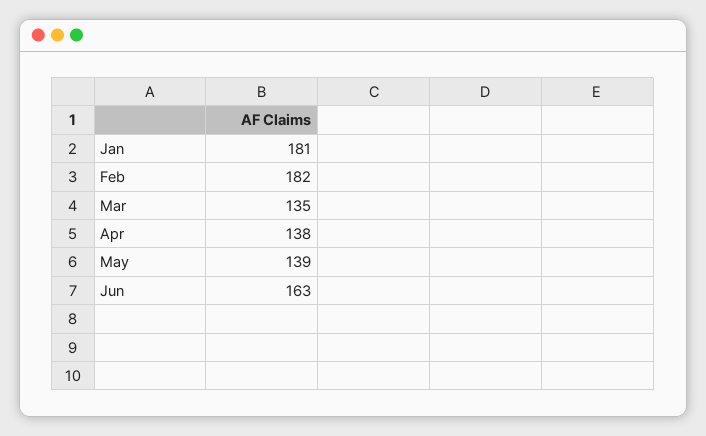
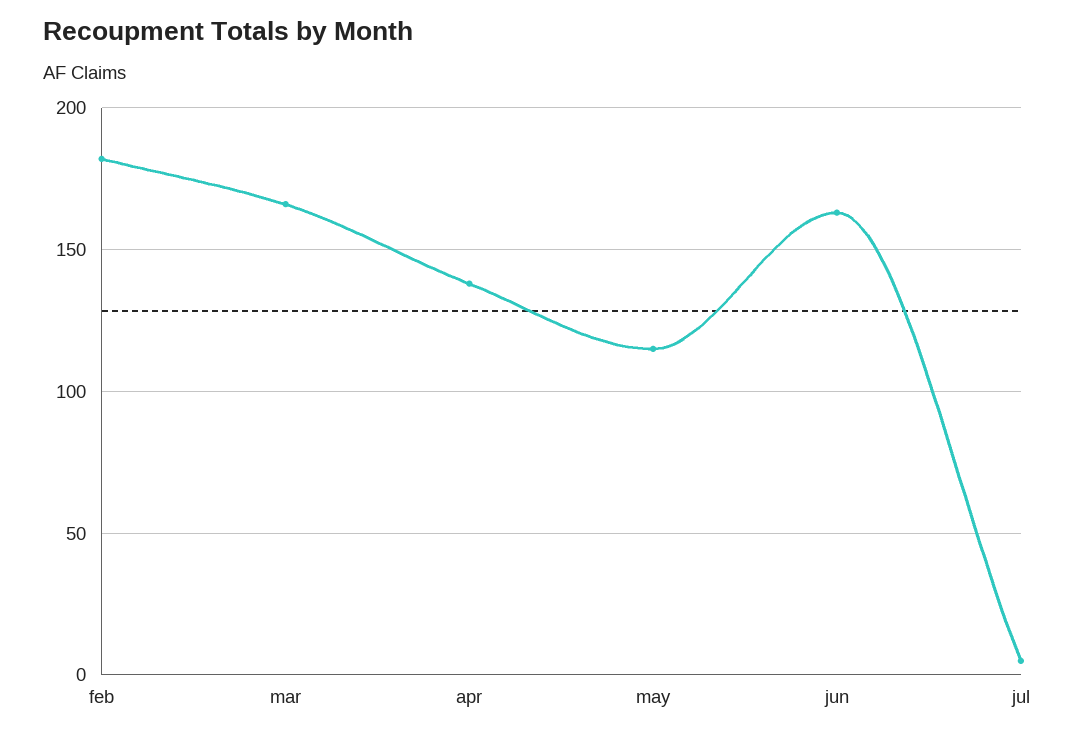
Jan: 181 -> none
Mar: 135 -> 165
May: 139 -> 115
jul: none -> 5

